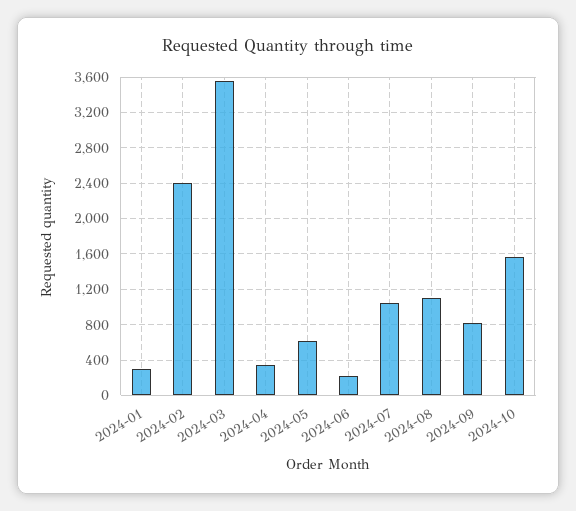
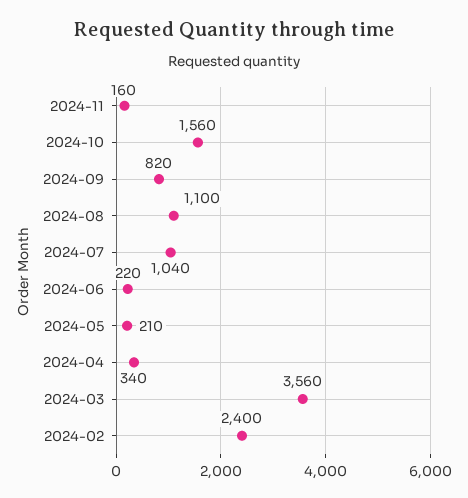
2024-01: 300 -> none
2024-05: 600 -> 210
2024-11: none -> 160

